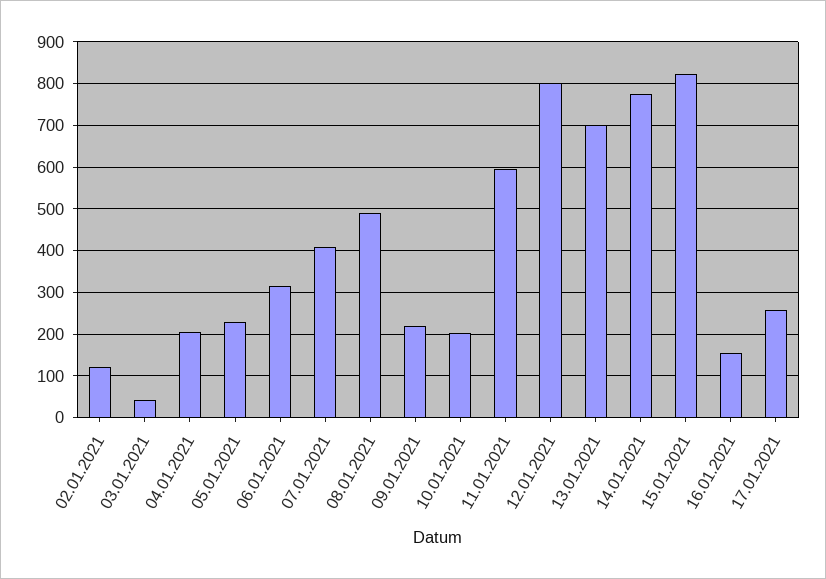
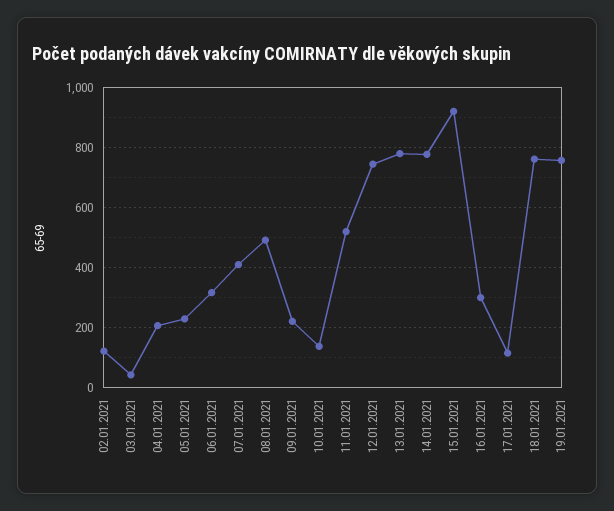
10.01.2021: 200 -> 140
11.01.2021: 600 -> 520
12.01.2021: 800 -> 740
13.01.2021: 700 -> 780
15.01.2021: 820 -> 920
16.01.2021: 160 -> 300
17.01.2021: 260 -> 120
18.01.2021: none -> 760
19.01.2021: none -> 760

